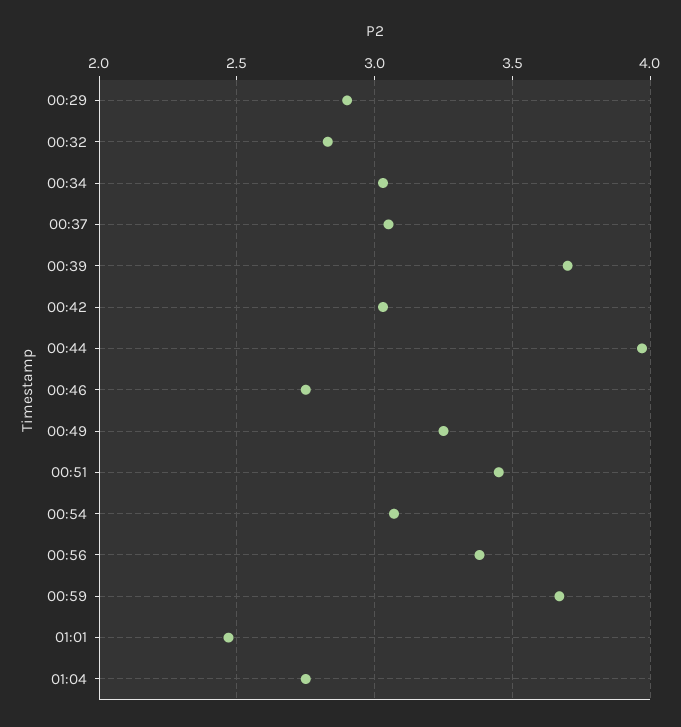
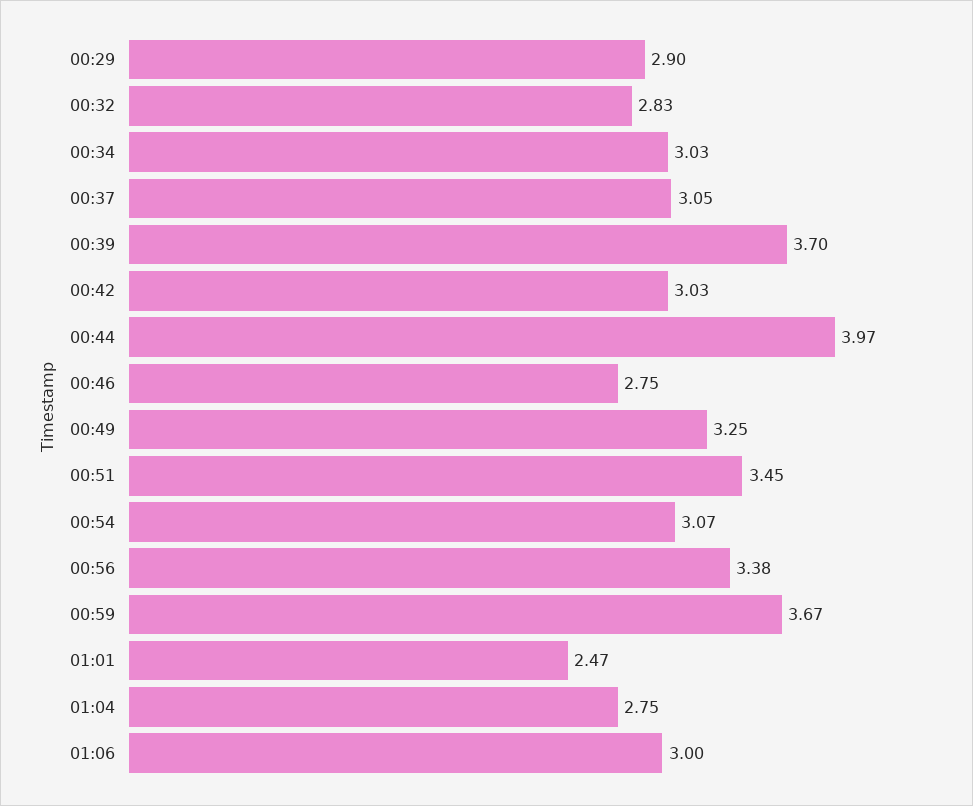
01:06: none -> 3

